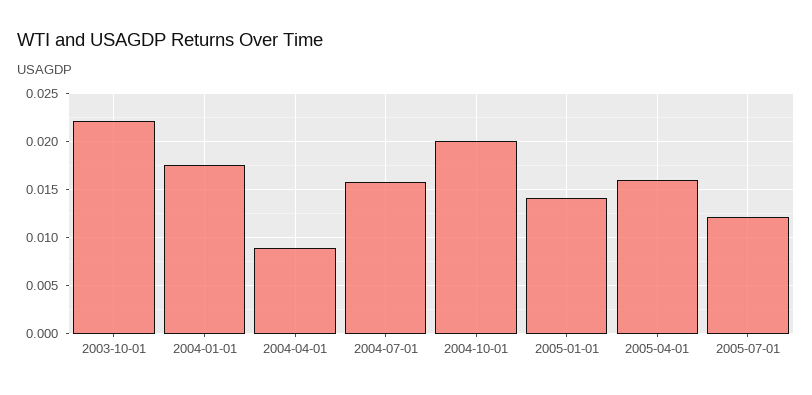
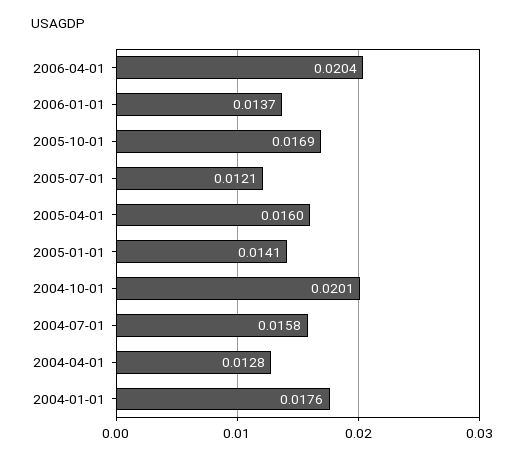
2003-10-01: 0.022 -> none
2004-04-01: 0.009 -> 0.0128
2006-04-01: none -> 0.0204
2006-01-01: none -> 0.0137
2005-10-01: none -> 0.0169

